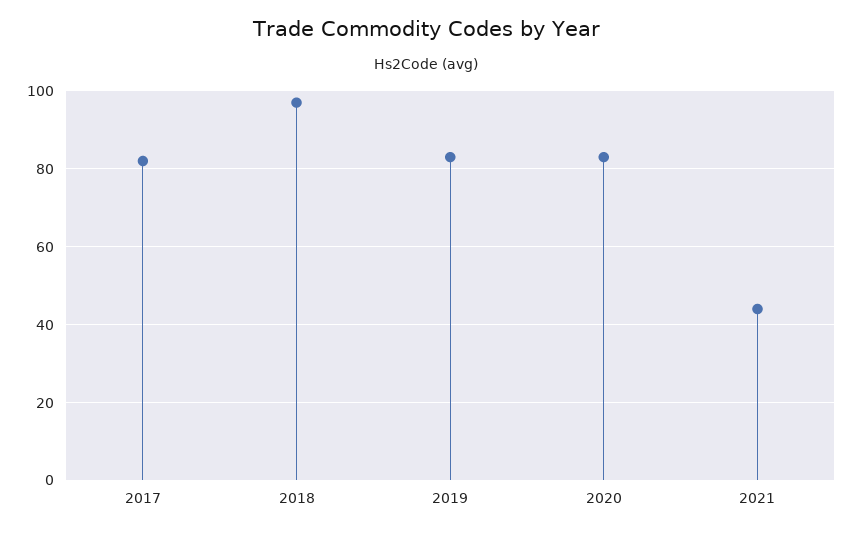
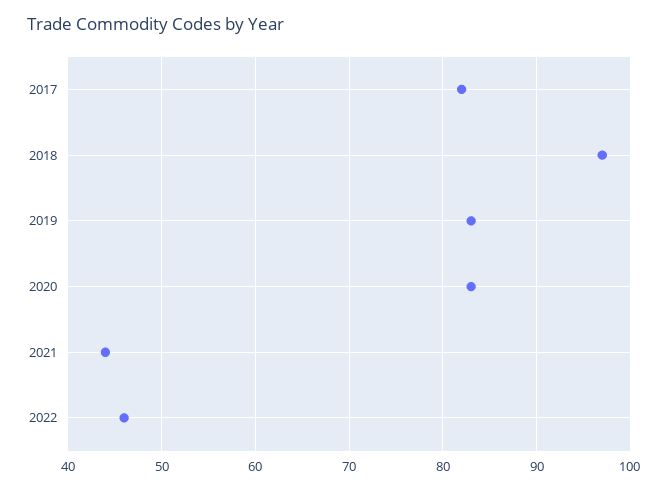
2022: none -> 46

